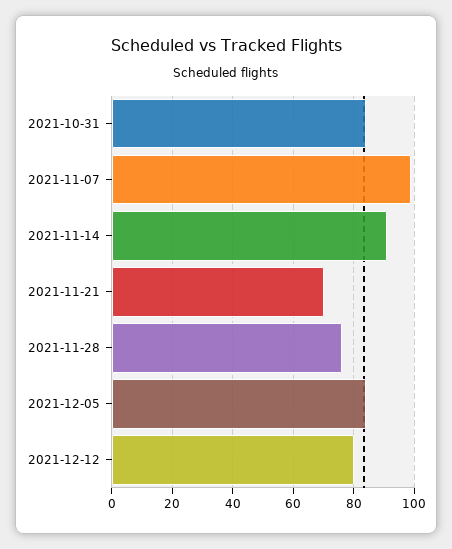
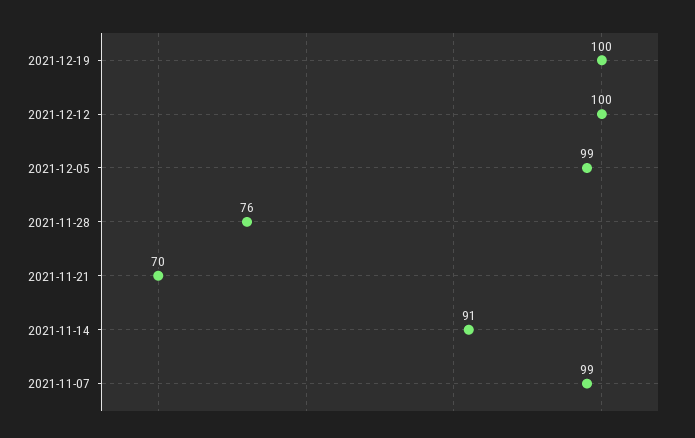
2021-10-31: 85 -> none
2021-12-05: 85 -> 99
2021-12-12: 80 -> 100
2021-12-19: none -> 100

